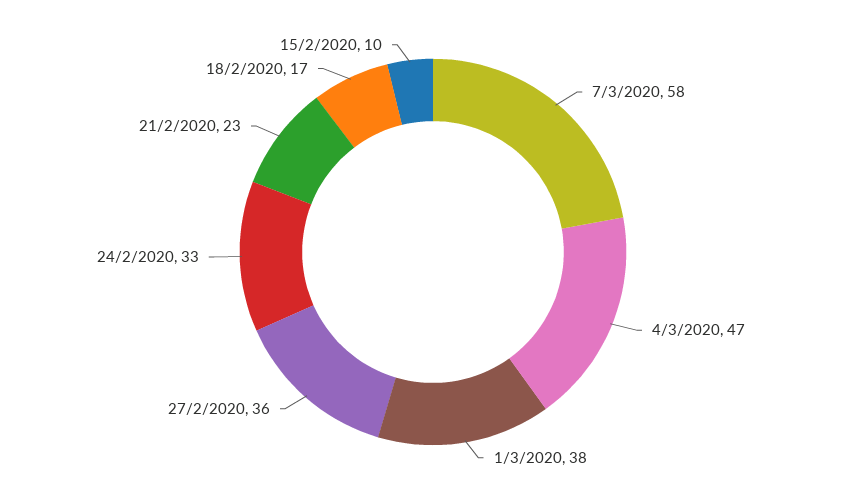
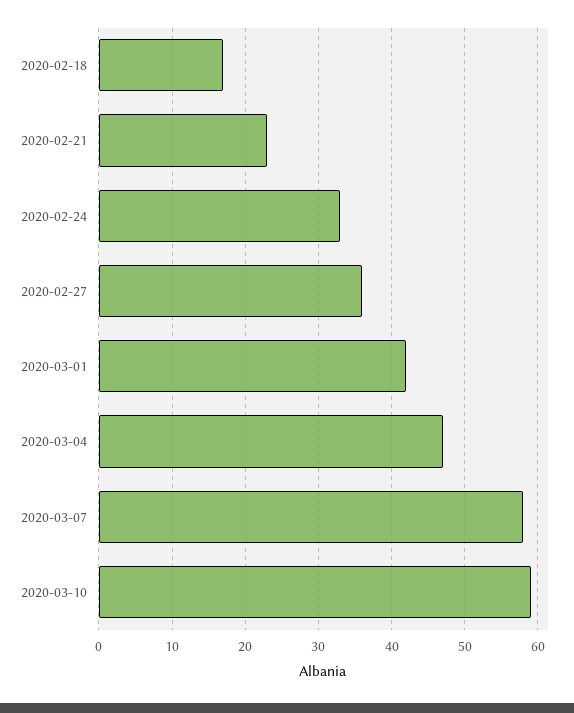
1/3/2020: 38 -> 42
15/2/2020: 10 -> none
2020-03-10: none -> 59

